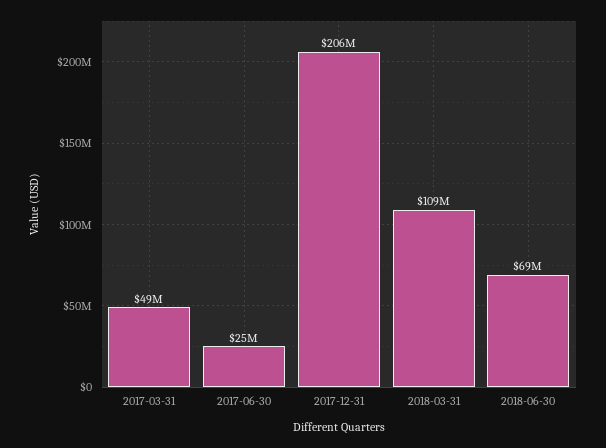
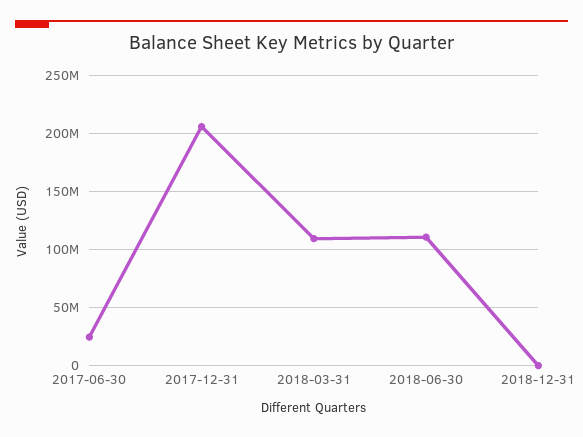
2017-03-31: 49000000 -> none
2018-06-30: 69000000 -> 110000000
2018-12-31: none -> 0

